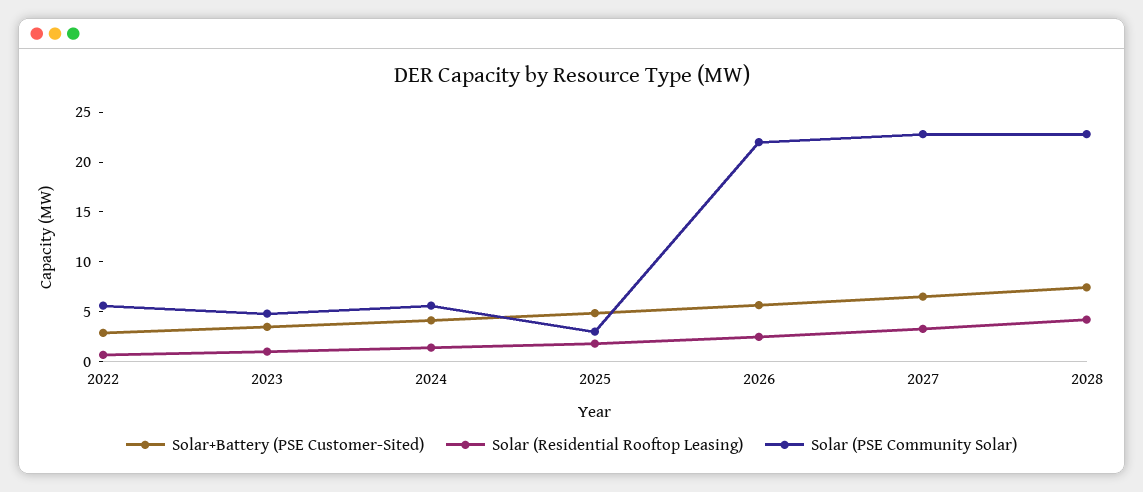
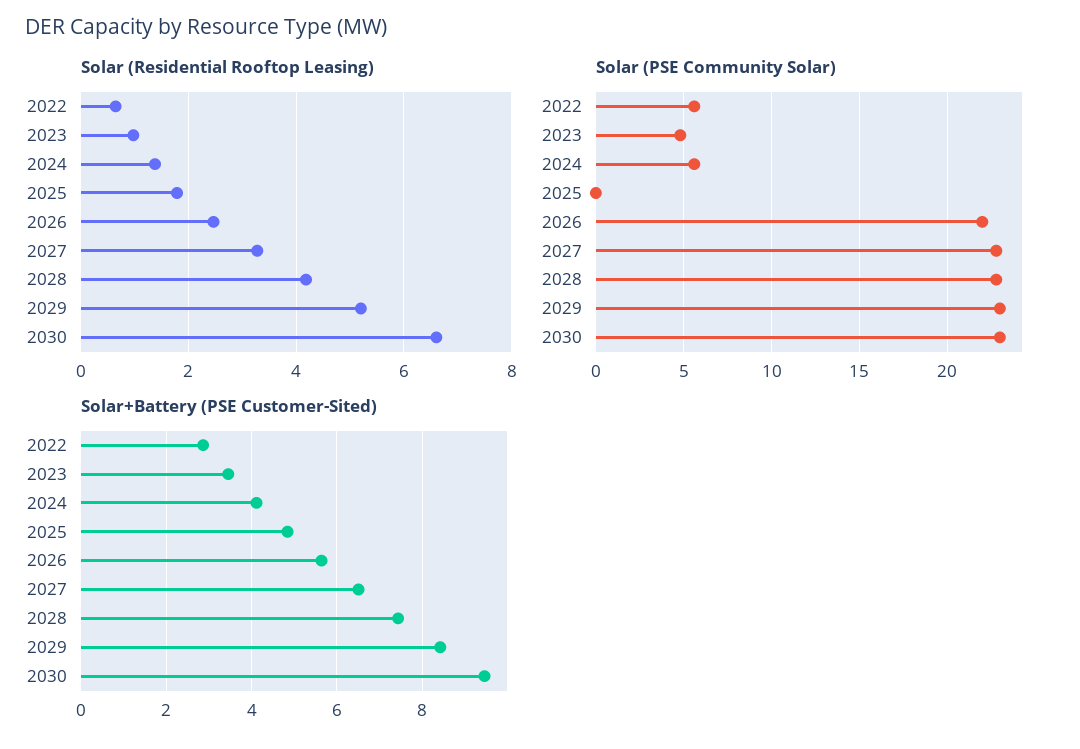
Solar (PSE Community Solar), 2025: 3 -> 0
Solar (Residential Rooftop Leasing), 2029: none -> 5.2
Solar (Residential Rooftop Leasing), 2030: none -> 6.6
Solar (PSE Community Solar), 2029: none -> 23
Solar (PSE Community Solar), 2030: none -> 23
Solar+Battery (PSE Customer-Sited), 2029: none -> 8.4
Solar+Battery (PSE Customer-Sited), 2030: none -> 9.4

